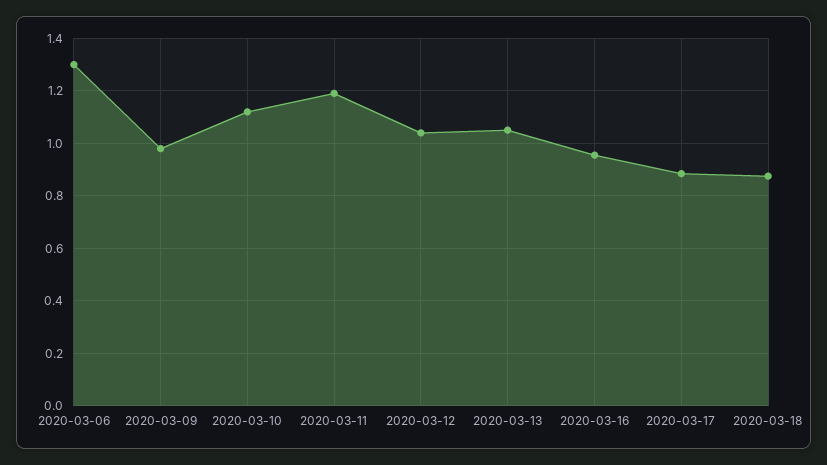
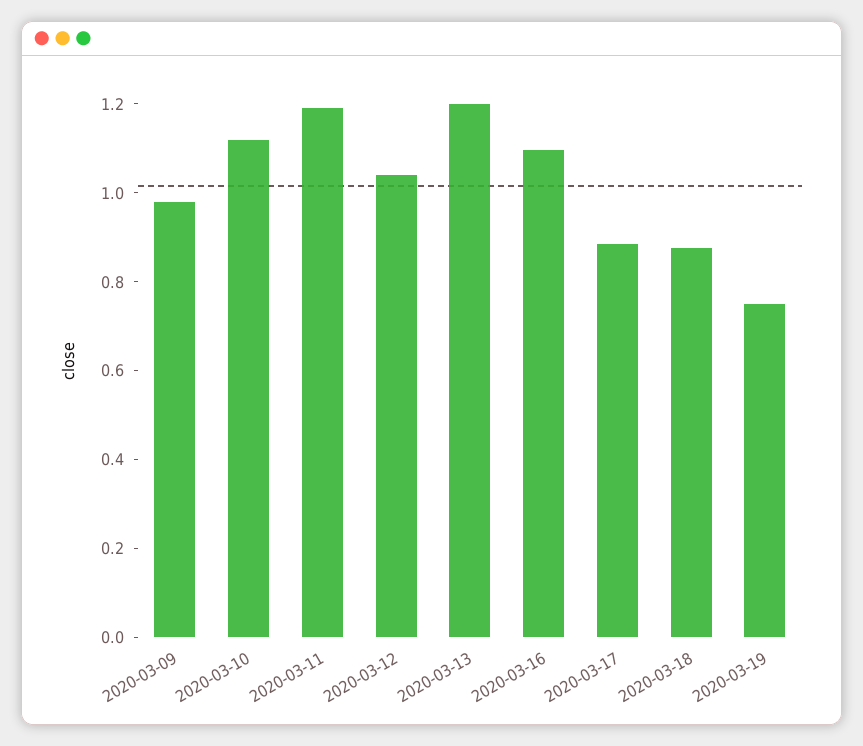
2020-03-06: 1.3 -> none
2020-03-13: 1.05 -> 1.2
2020-03-16: 0.95 -> 1.1
2020-03-19: none -> 0.75

